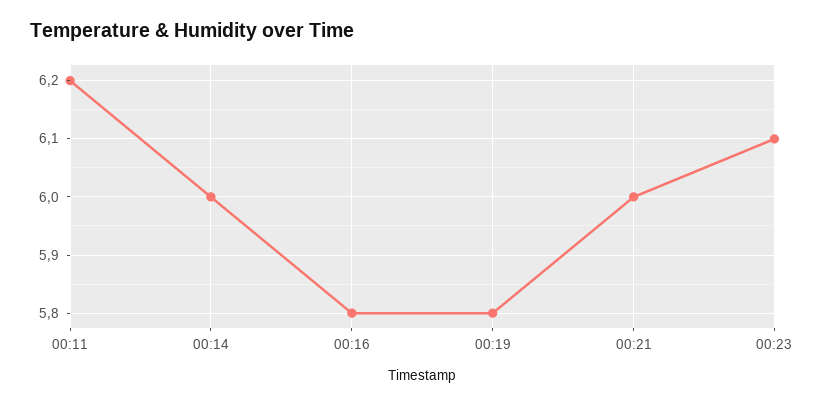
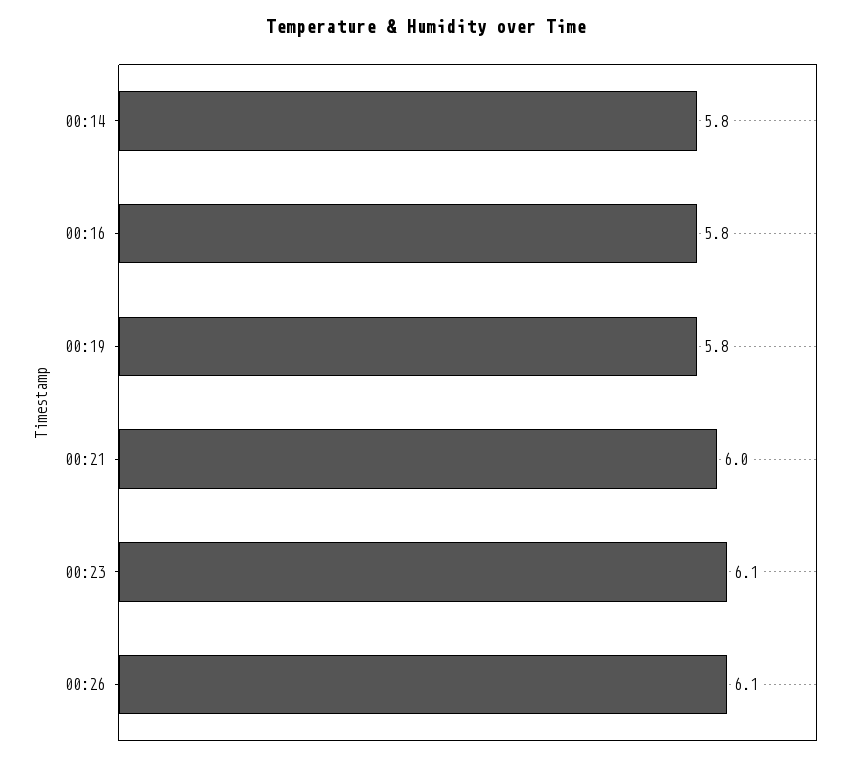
00:11: 6.2 -> none
00:14: 6 -> 5.8
00:26: none -> 6.1

